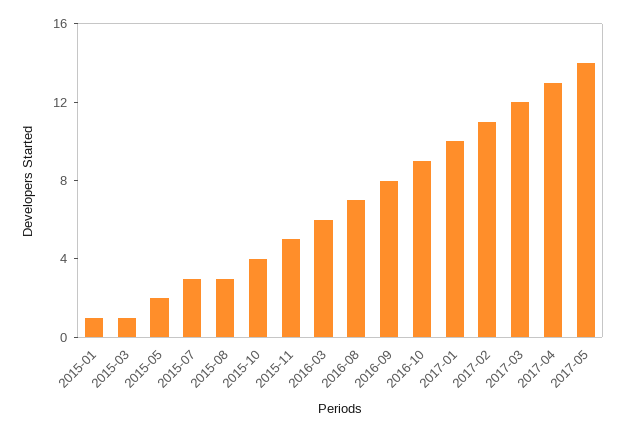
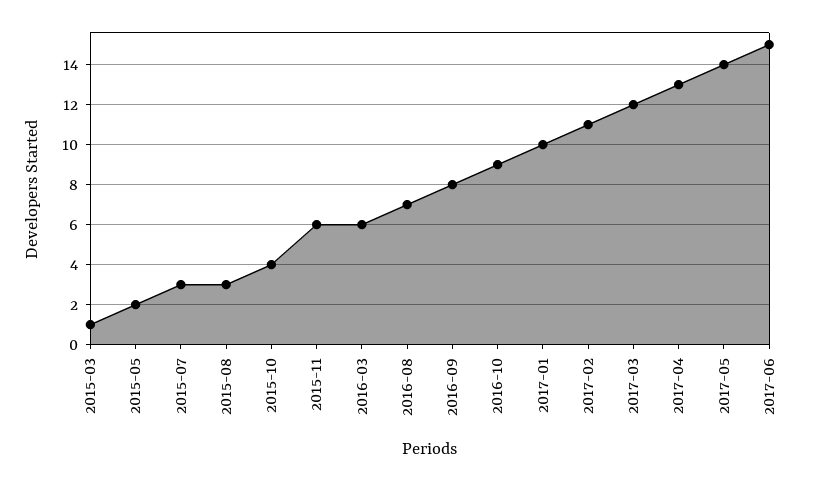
2015-01: 1 -> none
2015-11: 5 -> 6
2017-06: none -> 15

